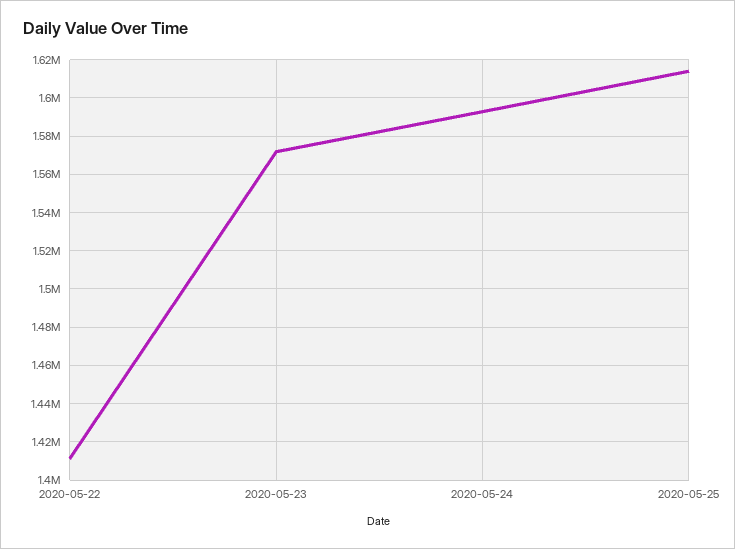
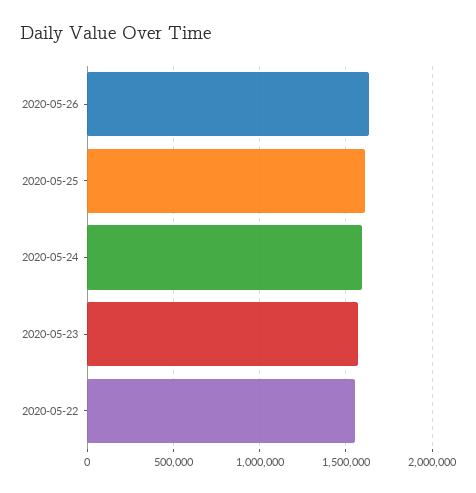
2020-05-22: 1410000 -> 1550000
2020-05-26: none -> 1650000

